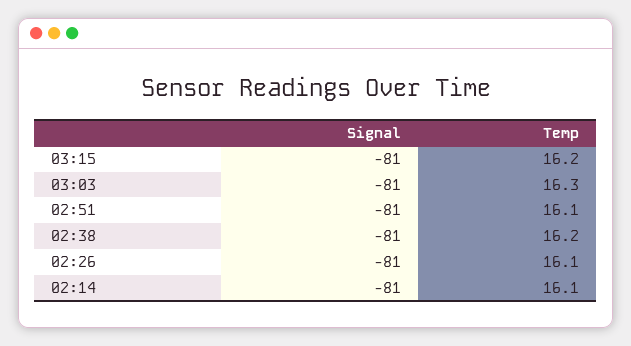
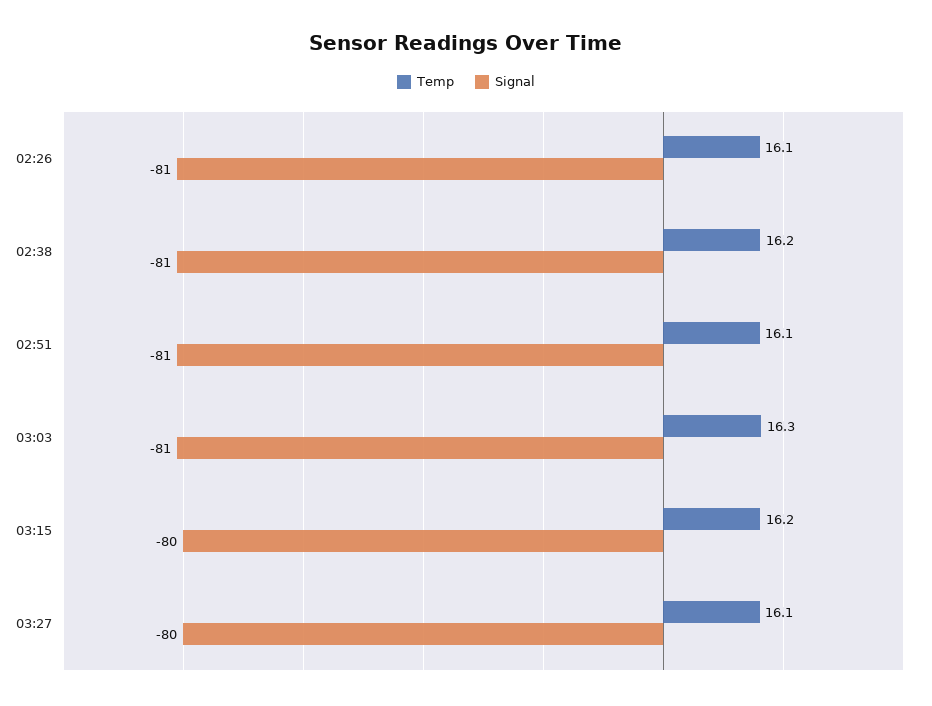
Signal, 03:15: -81 -> -80
Signal, 02:14: -81 -> none
Temp, 02:14: 16.1 -> none
Temp, 03:27: none -> 16.1
Signal, 03:27: none -> -80

